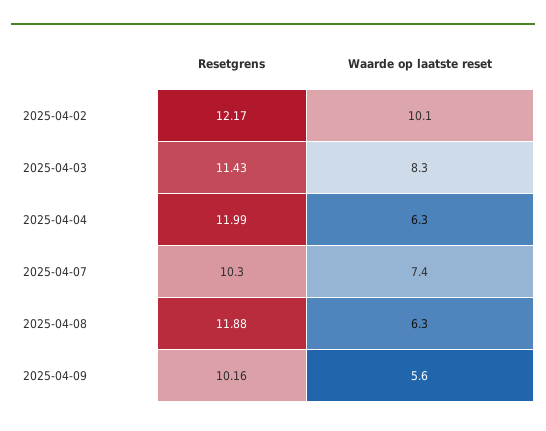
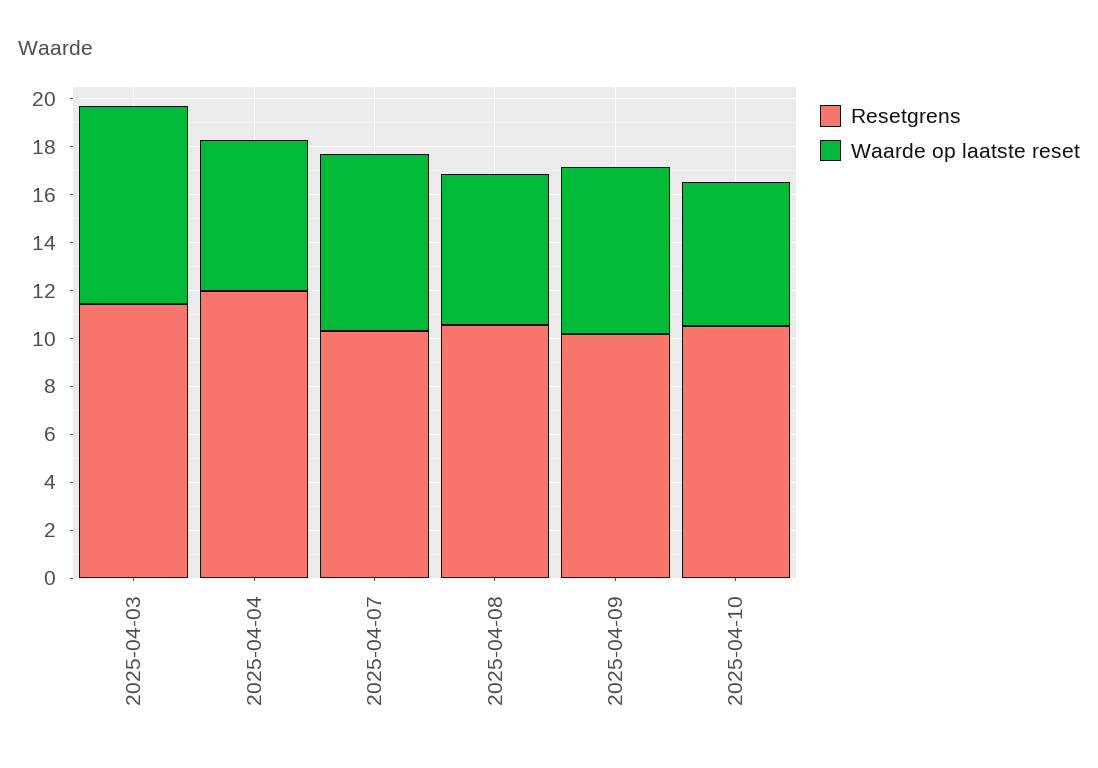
Resetgrens, 2025-04-02: 12.17 -> none
Waarde op laatste reset, 2025-04-02: 10.1 -> none
Resetgrens, 2025-04-08: 11.88 -> 10.5
Waarde op laatste reset, 2025-04-09: 5.6 -> 7
Resetgrens, 2025-04-10: none -> 10.5
Waarde op laatste reset, 2025-04-10: none -> 6

